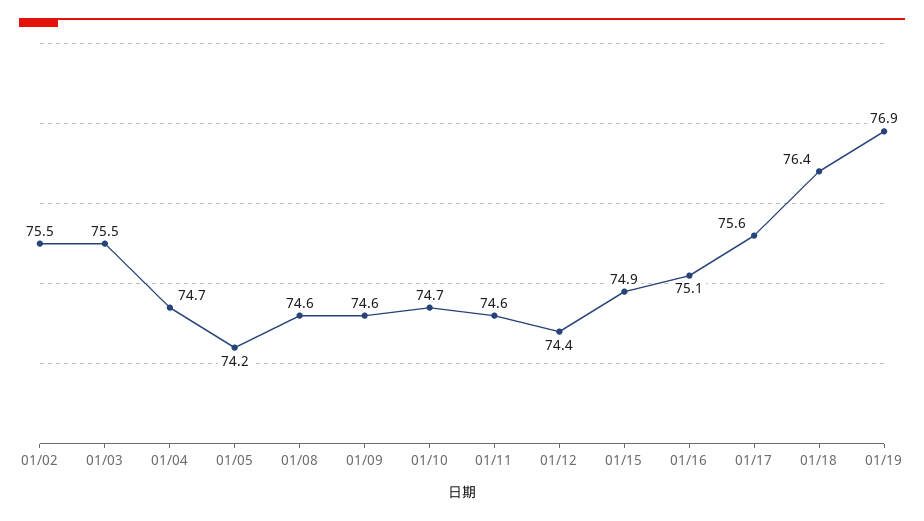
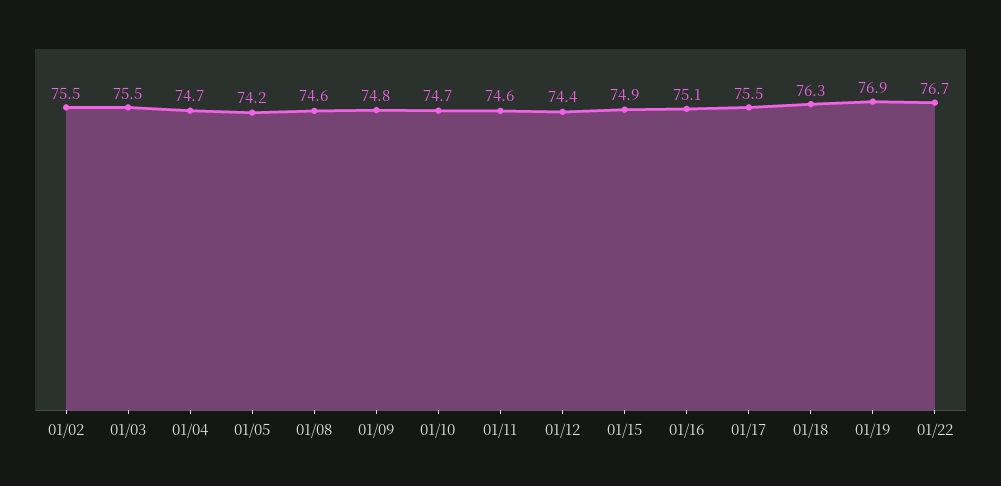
01/09: 74.6 -> 74.8
01/17: 75.6 -> 75.5
01/18: 76.4 -> 76.3
01/22: none -> 76.7

